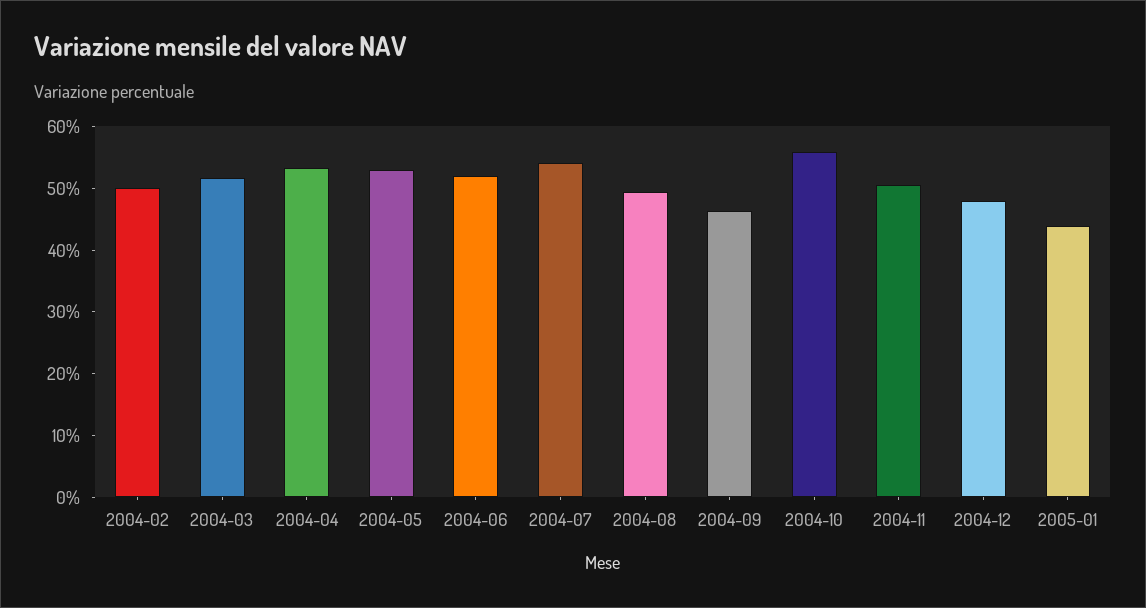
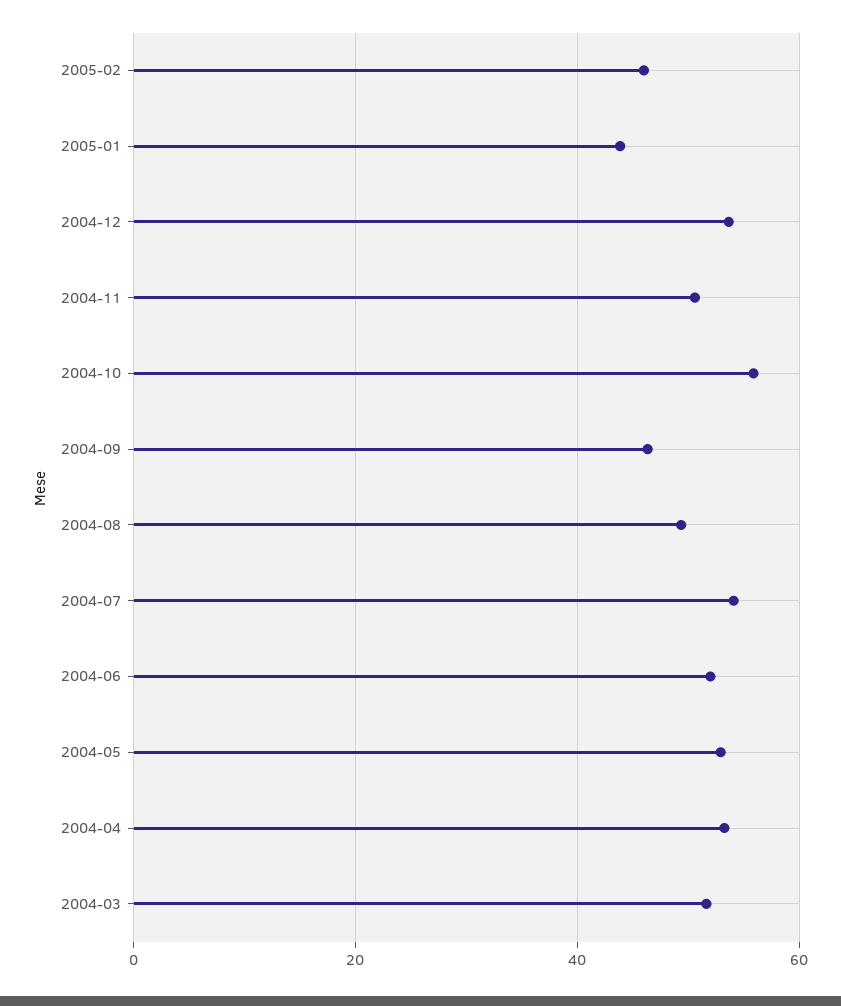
2004-02: 50 -> none
2004-12: 48 -> 54
2005-02: none -> 46

